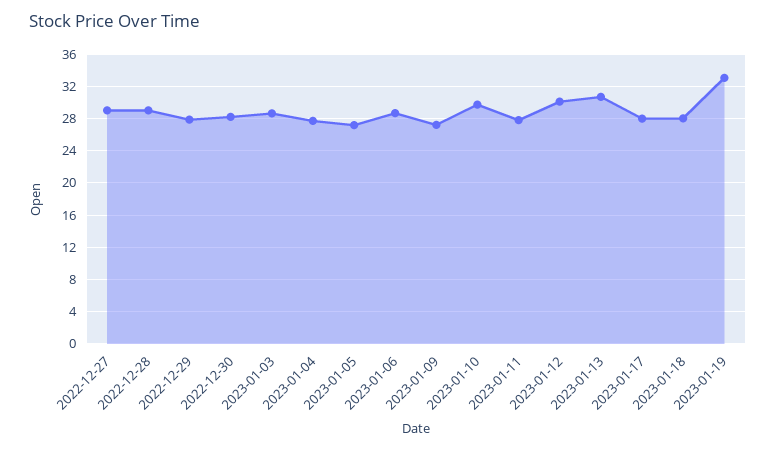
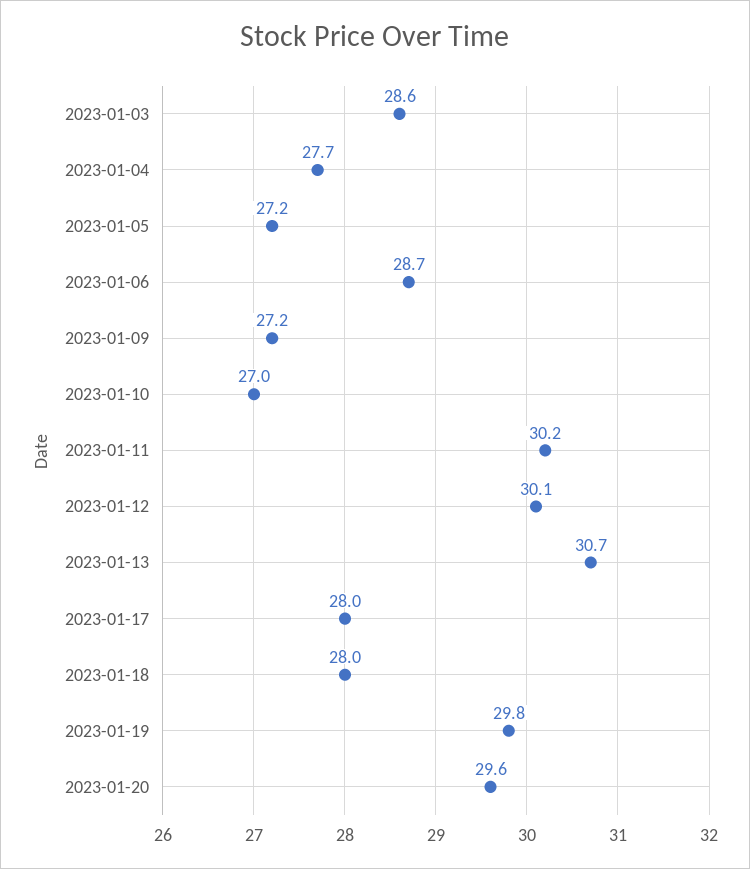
2022-12-27: 29 -> none
2022-12-28: 29 -> none
2022-12-29: 28 -> none
2022-12-30: 28 -> none
2023-01-10: 30 -> 27
2023-01-11: 28 -> 30.2
2023-01-19: 33 -> 29.8
2023-01-20: none -> 29.6

